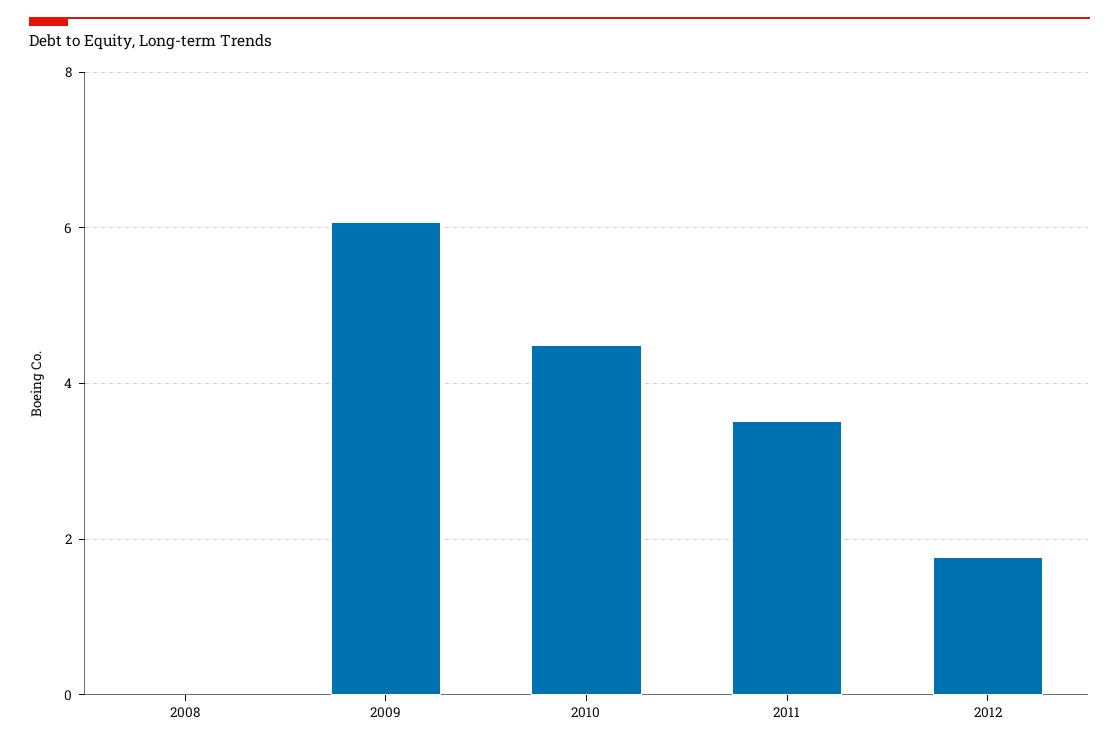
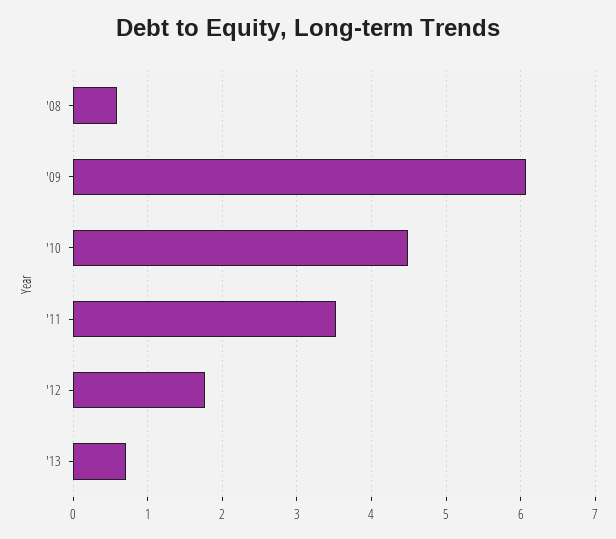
2008: 0 -> 0.6
'13: none -> 0.7

